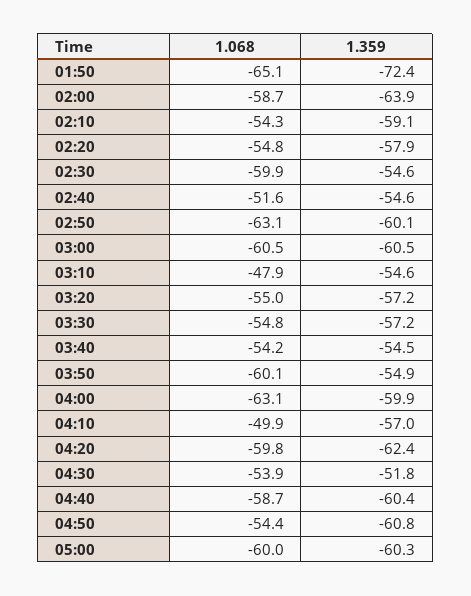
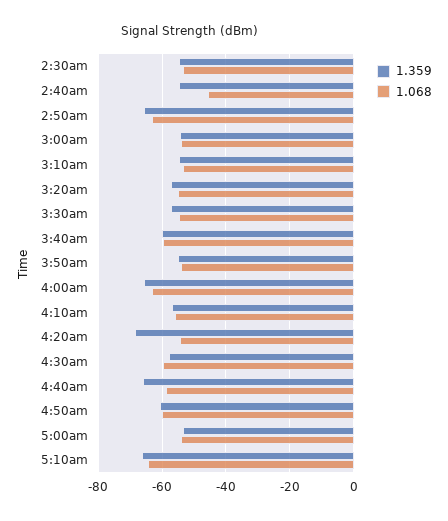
1.068, 01:50: -65.1 -> none
1.359, 01:50: -72.4 -> none
1.068, 02:00: -58.7 -> none
1.359, 02:00: -63.9 -> none
1.068, 02:10: -54.3 -> none
1.359, 02:10: -59.1 -> none
1.068, 02:20: -54.8 -> none
1.359, 02:20: -57.9 -> none
1.068, 02:30: -59.9 -> -54
1.068, 02:40: -51.6 -> -46
1.359, 02:50: -60.1 -> -66
1.068, 03:00: -60.5 -> -54
1.359, 03:00: -60.5 -> -54
1.068, 03:10: -47.9 -> -54
1.068, 03:40: -54.2 -> -60
1.359, 03:40: -54.5 -> -60
1.068, 03:50: -60.1 -> -54
1.359, 04:00: -59.9 -> -66
1.068, 04:10: -49.9 -> -56
1.068, 04:20: -59.8 -> -54
1.359, 04:20: -62.4 -> -68
1.068, 04:30: -53.9 -> -60
1.359, 04:30: -51.8 -> -58
1.359, 04:40: -60.4 -> -66
1.068, 04:50: -54.4 -> -60
1.068, 05:00: -60 -> -54
1.359, 05:00: -60.3 -> -54
1.359, 5:10am: none -> -66
1.068, 5:10am: none -> -64

